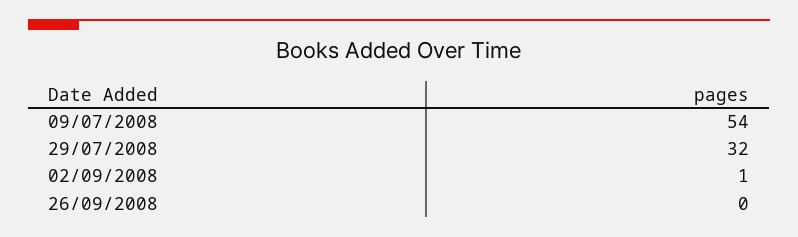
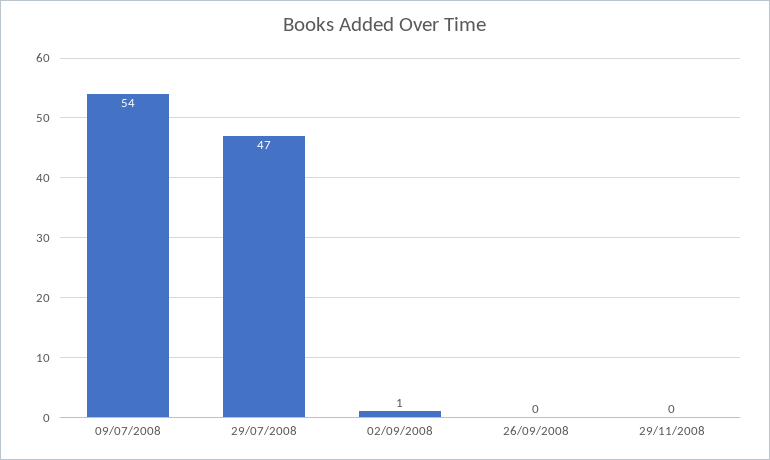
29/07/2008: 32 -> 47
29/11/2008: none -> 0

